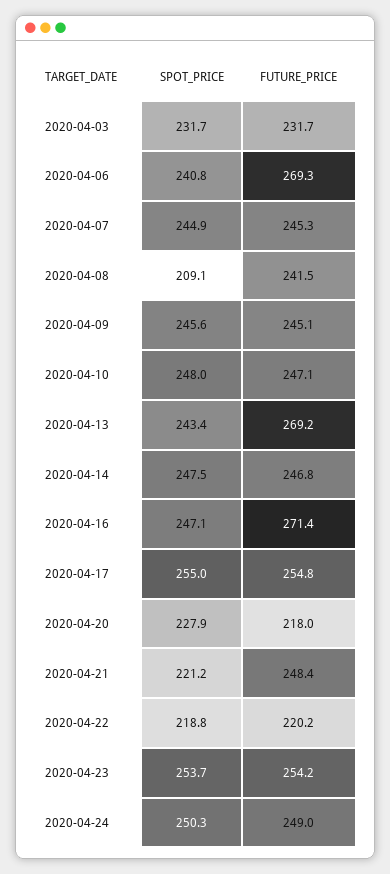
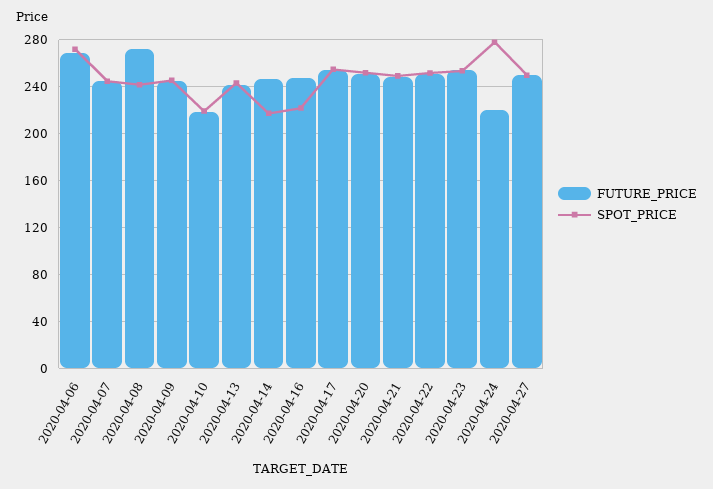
SPOT_PRICE, 2020-04-03: 231.7 -> none
FUTURE_PRICE, 2020-04-03: 231.7 -> none
SPOT_PRICE, 2020-04-06: 240.8 -> 270
SPOT_PRICE, 2020-04-08: 209.1 -> 240
FUTURE_PRICE, 2020-04-08: 241.5 -> 270
SPOT_PRICE, 2020-04-10: 248 -> 220
FUTURE_PRICE, 2020-04-10: 247.1 -> 220
FUTURE_PRICE, 2020-04-13: 269.2 -> 240
SPOT_PRICE, 2020-04-14: 247.5 -> 220
SPOT_PRICE, 2020-04-16: 247.1 -> 220
FUTURE_PRICE, 2020-04-16: 271.4 -> 250
SPOT_PRICE, 2020-04-20: 227.9 -> 250
FUTURE_PRICE, 2020-04-20: 218 -> 250
SPOT_PRICE, 2020-04-21: 221.2 -> 250
SPOT_PRICE, 2020-04-22: 218.8 -> 250
FUTURE_PRICE, 2020-04-22: 220.2 -> 250
SPOT_PRICE, 2020-04-24: 250.3 -> 280
FUTURE_PRICE, 2020-04-24: 249 -> 220
FUTURE_PRICE, 2020-04-27: none -> 250
SPOT_PRICE, 2020-04-27: none -> 250

